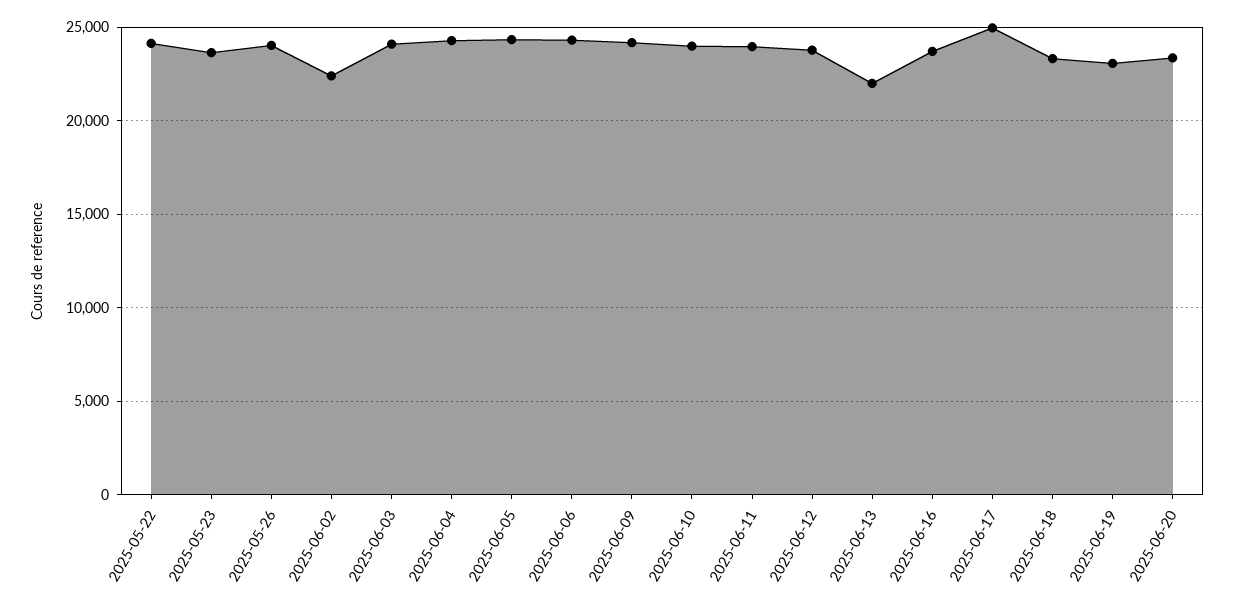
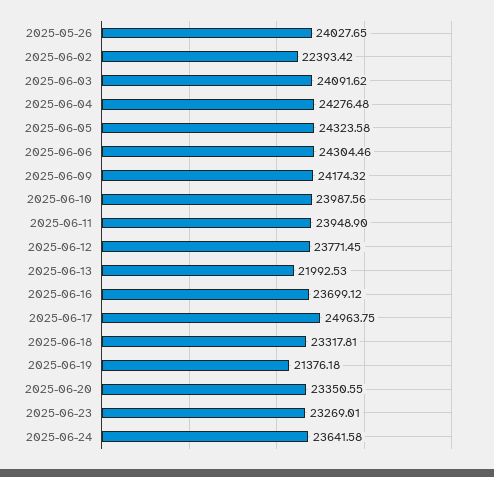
2025-05-22: 24000 -> none
2025-05-23: 23500 -> none
2025-06-19: 23000 -> 21376.18
2025-06-23: none -> 23269.01
2025-06-24: none -> 23641.58

